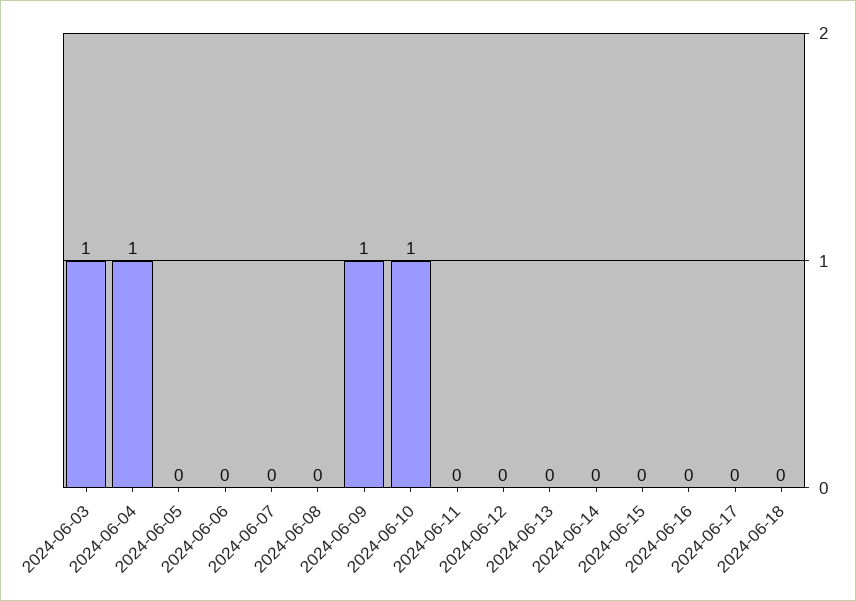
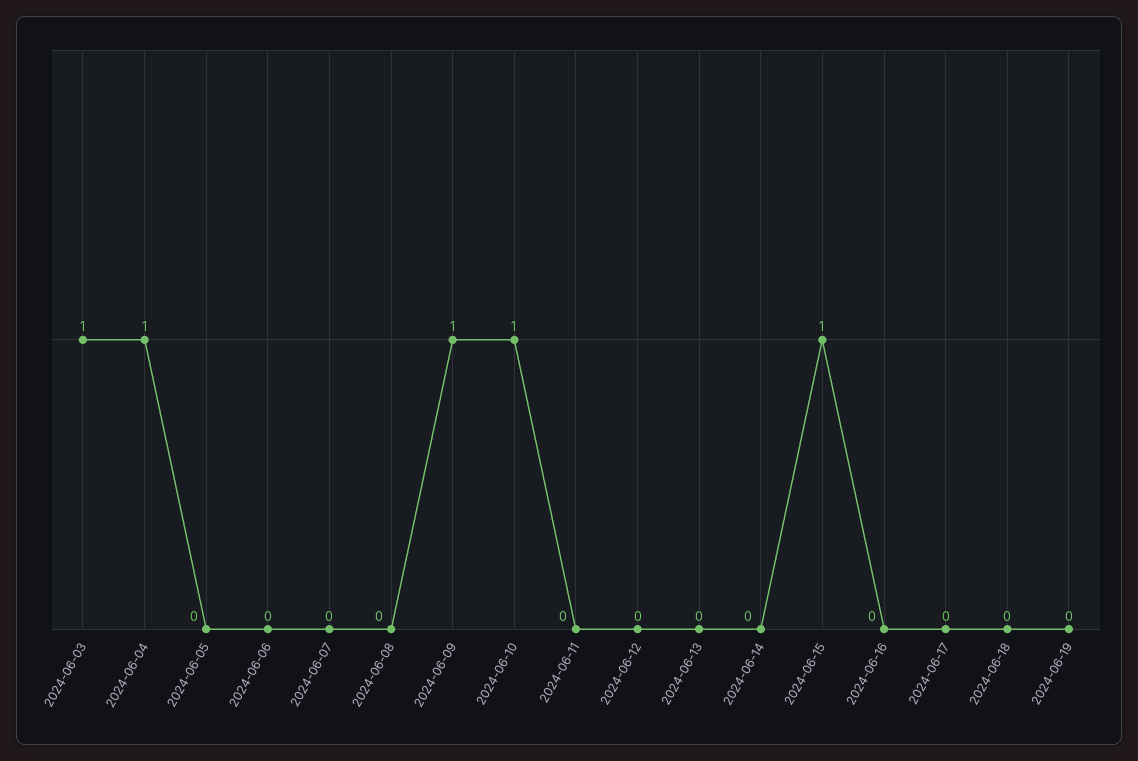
2024-06-15: 0 -> 1
2024-06-19: none -> 0

